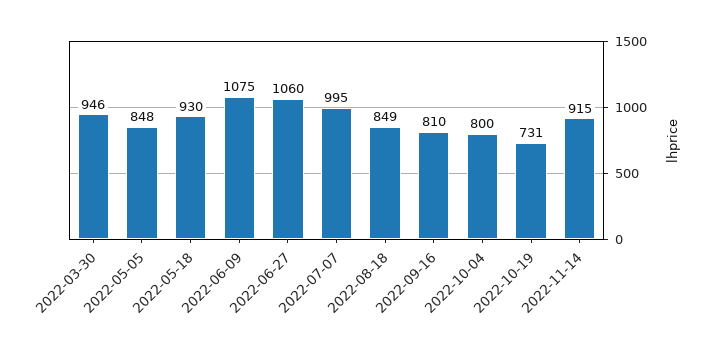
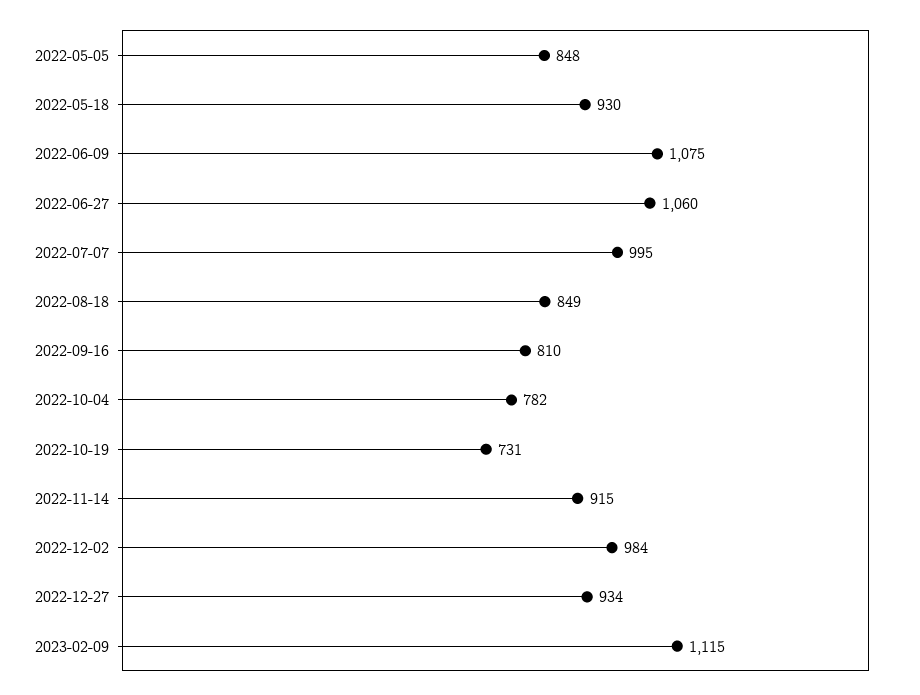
2022-03-30: 946 -> none
2022-10-04: 800 -> 782
2022-12-02: none -> 984
2022-12-27: none -> 934
2023-02-09: none -> 1115

